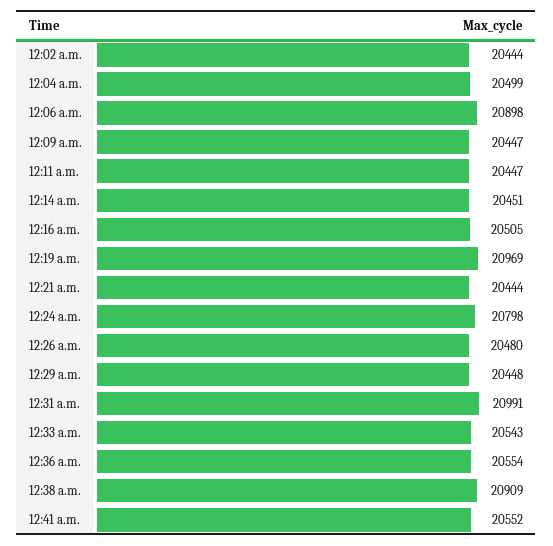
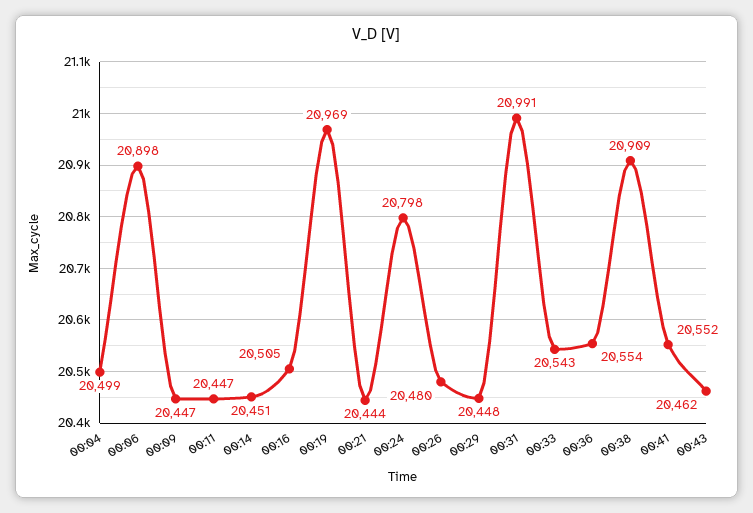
12:02 a.m.: 20444 -> none
00:43: none -> 20462

